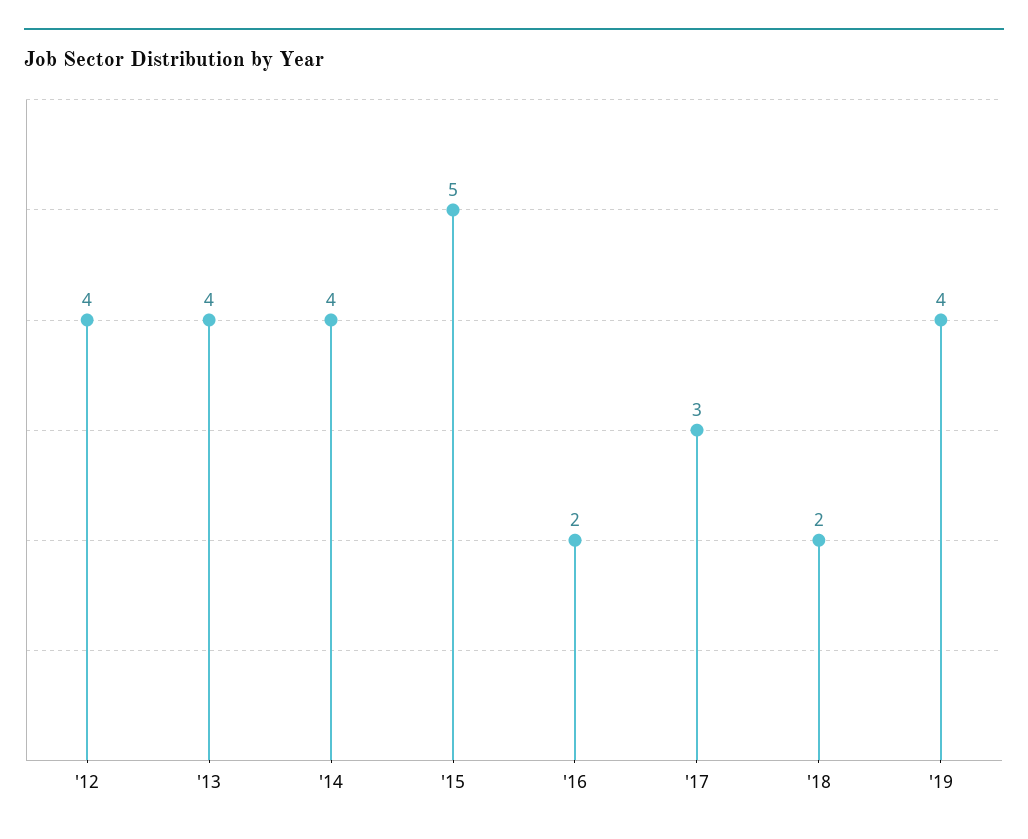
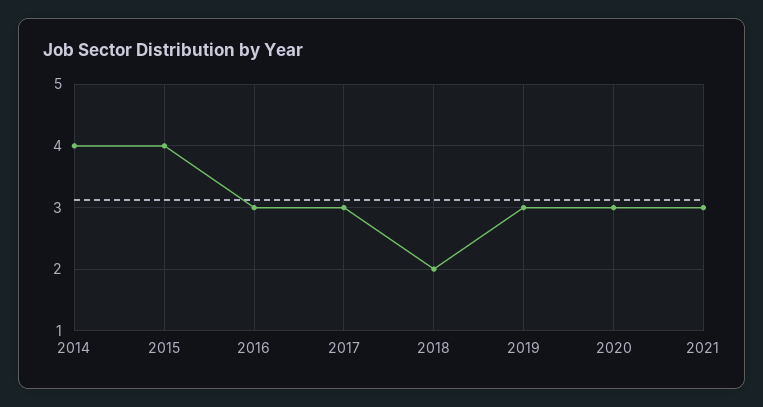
'12: 4 -> none
'13: 4 -> none
'15: 5 -> 4
'16: 2 -> 3
'19: 4 -> 3
2020: none -> 3
2021: none -> 3

